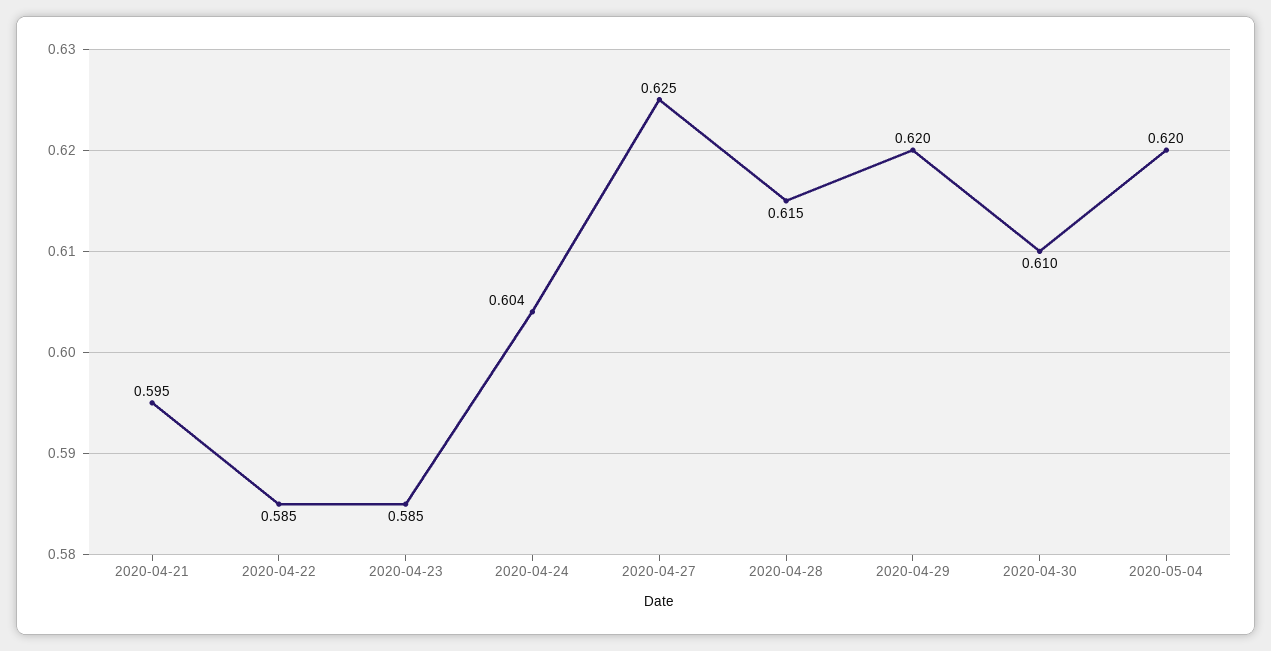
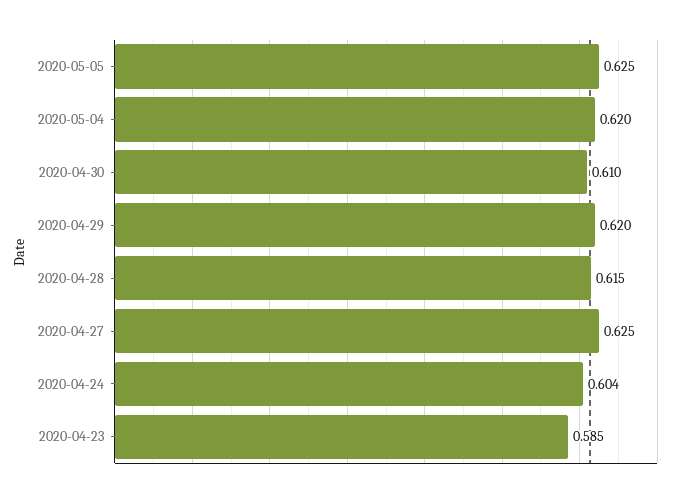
2020-04-21: 0.595 -> none
2020-04-22: 0.585 -> none
2020-05-05: none -> 0.625

